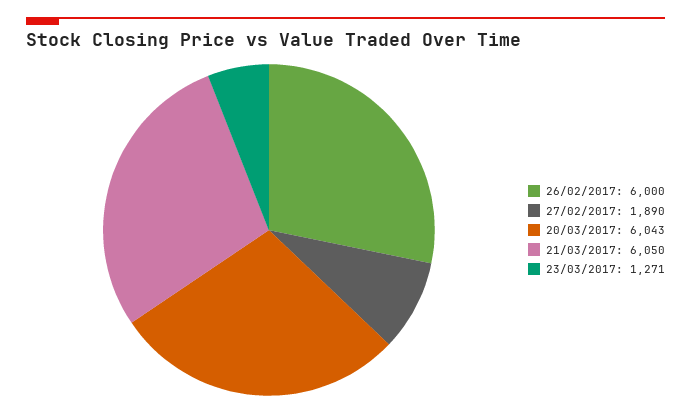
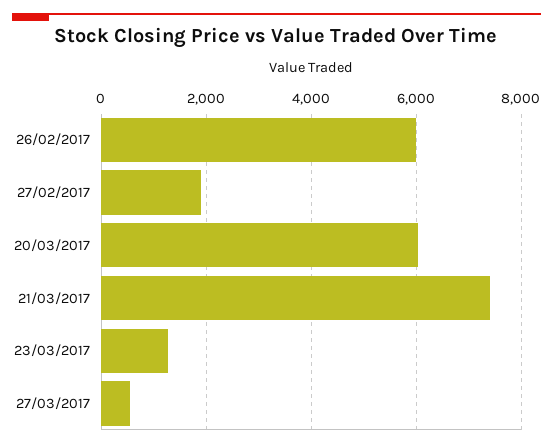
21/03/2017: 6050 -> 7400
27/03/2017: none -> 600

